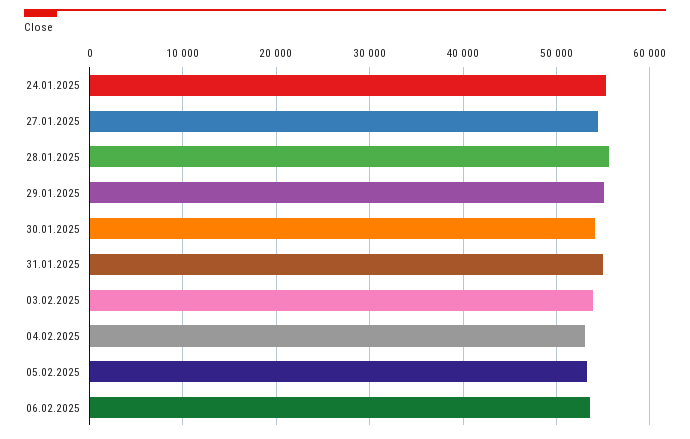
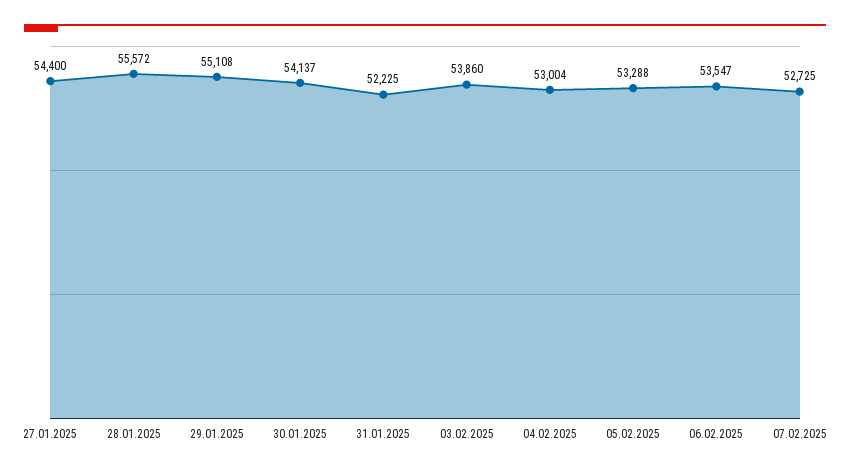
24.01.2025: 55000 -> none
31.01.2025: 55000 -> 52225
07.02.2025: none -> 52725

